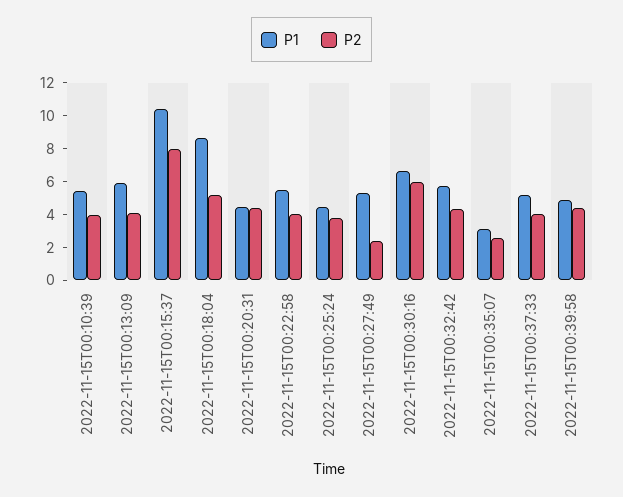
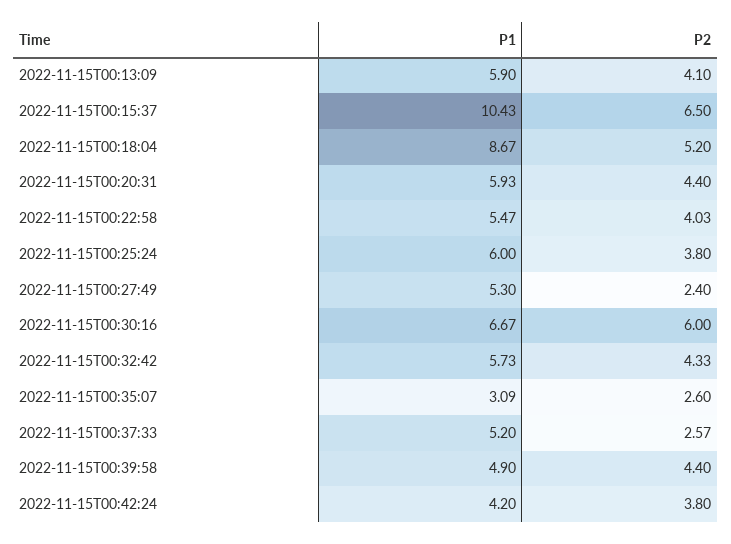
P1, 2022-11-15T00:10:39: 5.5 -> none
P2, 2022-11-15T00:10:39: 4 -> none
P2, 2022-11-15T00:15:37: 8 -> 6.5
P1, 2022-11-15T00:20:31: 4.5 -> 5.93
P1, 2022-11-15T00:25:24: 4.5 -> 6
P2, 2022-11-15T00:37:33: 4 -> 2.57
P1, 2022-11-15T00:42:24: none -> 4.2
P2, 2022-11-15T00:42:24: none -> 3.8

